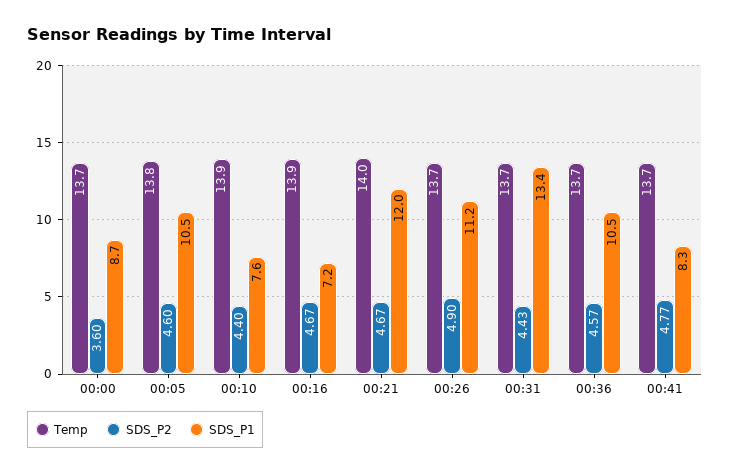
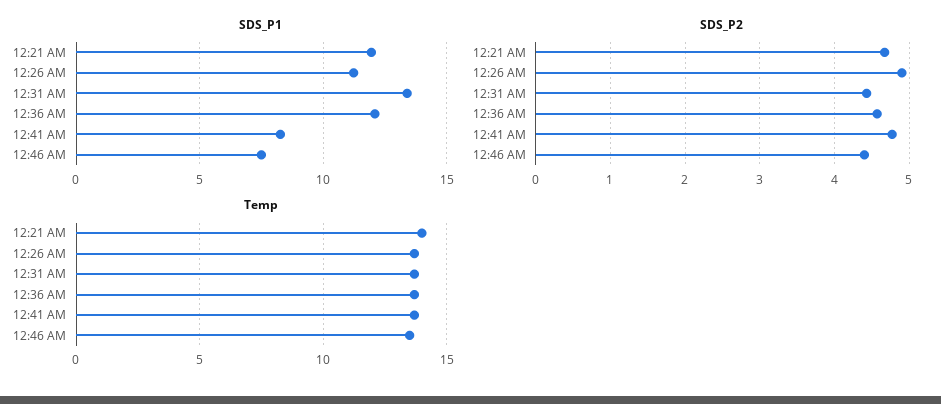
Temp, 00:00: 13.7 -> none
SDS_P2, 00:00: 3.6 -> none
SDS_P1, 00:00: 8.7 -> none
Temp, 00:05: 13.8 -> none
SDS_P2, 00:05: 4.6 -> none
SDS_P1, 00:05: 10.5 -> none
Temp, 00:10: 13.9 -> none
SDS_P2, 00:10: 4.4 -> none
SDS_P1, 00:10: 7.6 -> none
Temp, 00:16: 13.9 -> none
SDS_P2, 00:16: 4.67 -> none
SDS_P1, 00:16: 7.2 -> none
SDS_P1, 00:36: 10.5 -> 12
SDS_P1, 12:46 AM: none -> 7.5
SDS_P2, 12:46 AM: none -> 4.4
Temp, 12:46 AM: none -> 13.5

